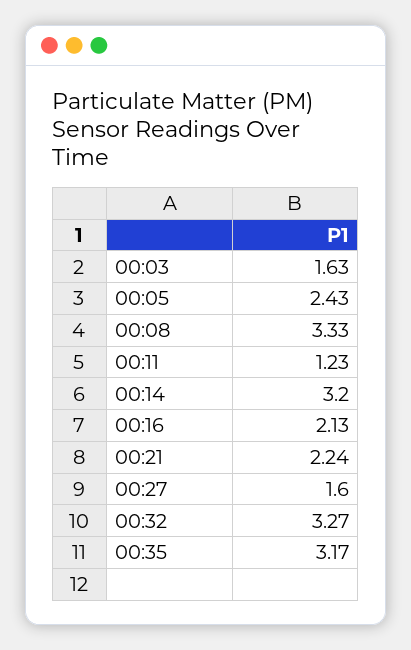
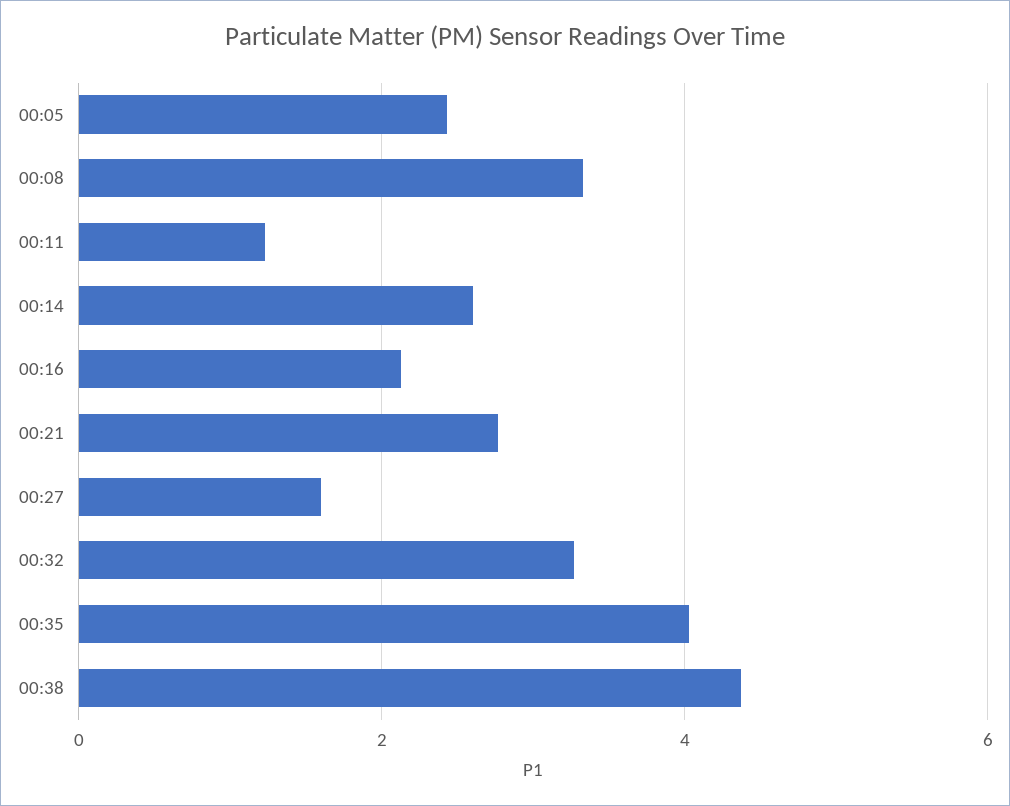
00:03: 1.63 -> none
00:14: 3.2 -> 2.6
00:21: 2.24 -> 2.8
00:35: 3.17 -> 4
00:38: none -> 4.4

